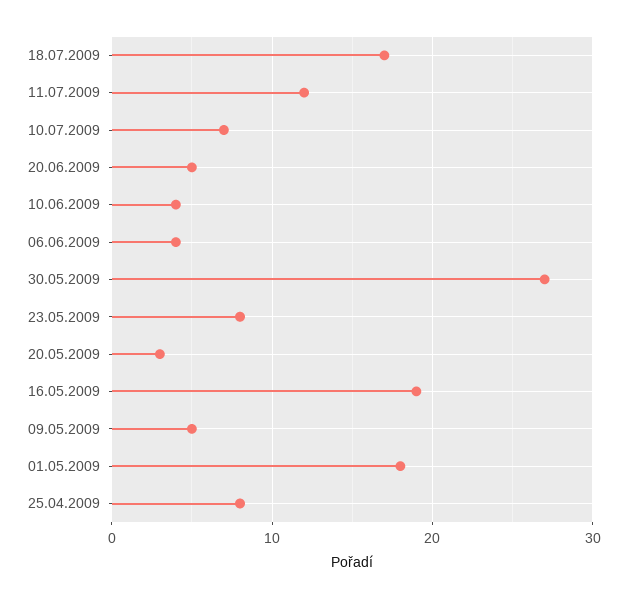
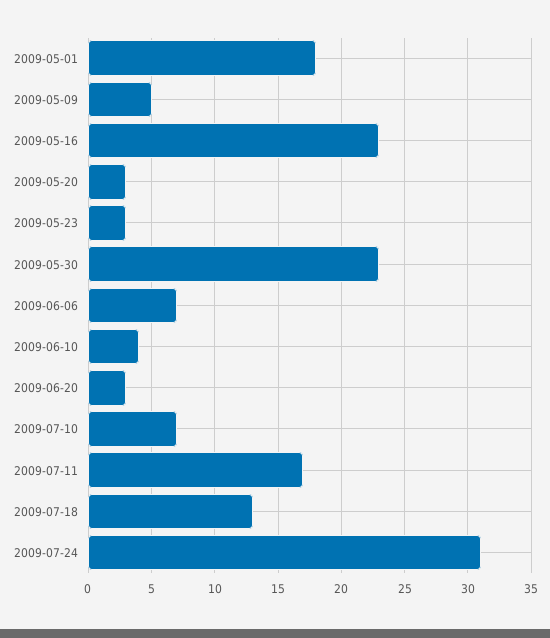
18.07.2009: 17 -> 13
11.07.2009: 12 -> 17
20.06.2009: 5 -> 3
06.06.2009: 4 -> 7
30.05.2009: 27 -> 23
23.05.2009: 8 -> 3
16.05.2009: 19 -> 23
25.04.2009: 8 -> none
2009-07-24: none -> 31

